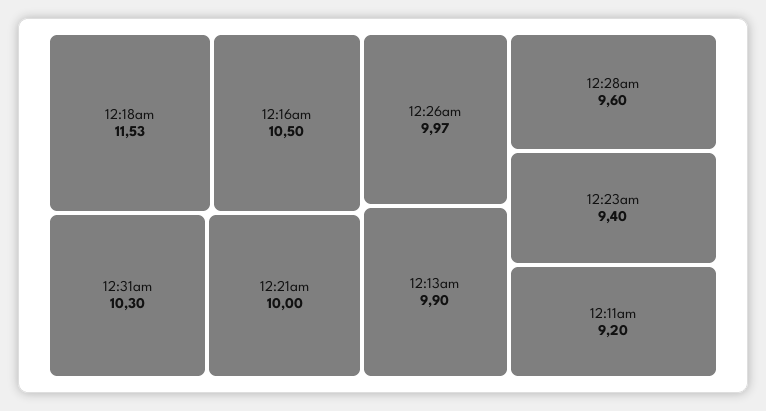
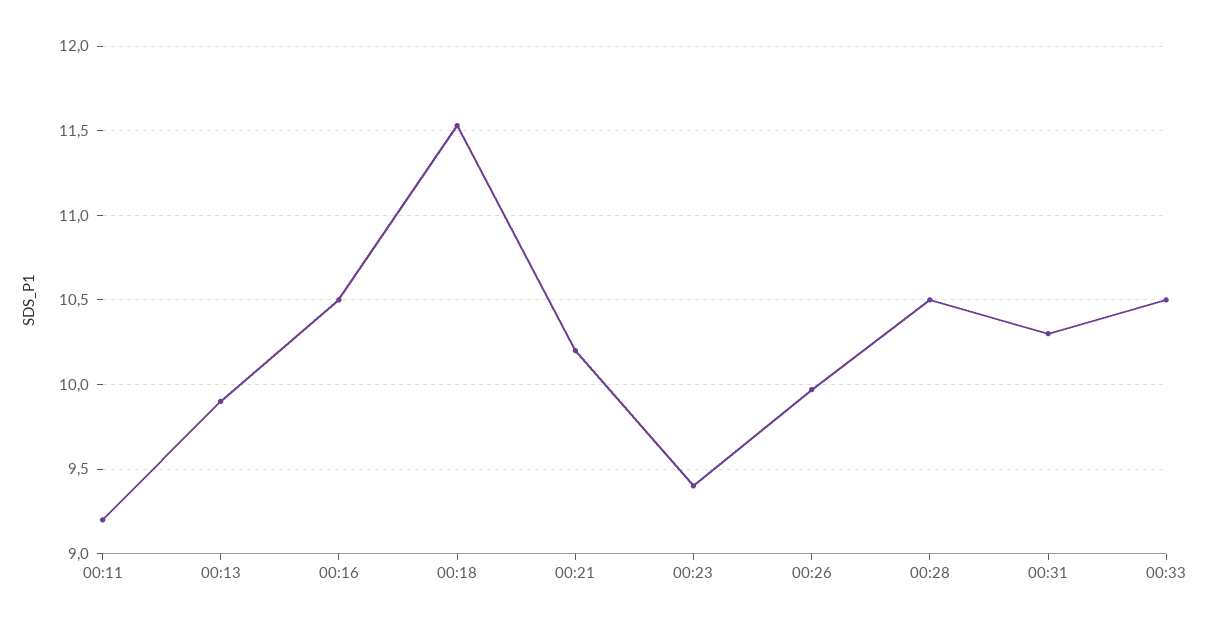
12:21am: 10 -> 10.2
12:28am: 9.6 -> 10.5
00:33: none -> 10.5

